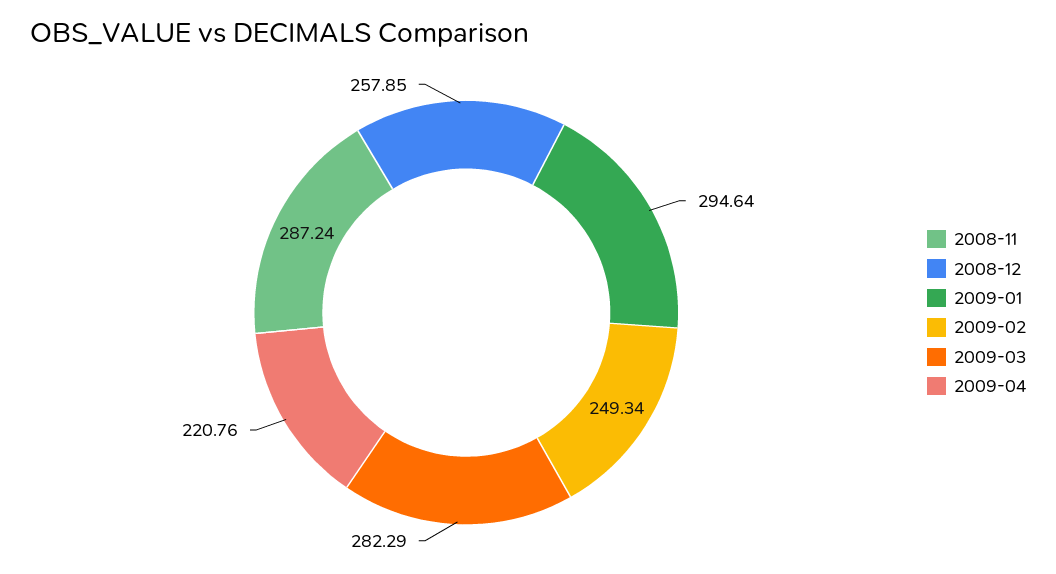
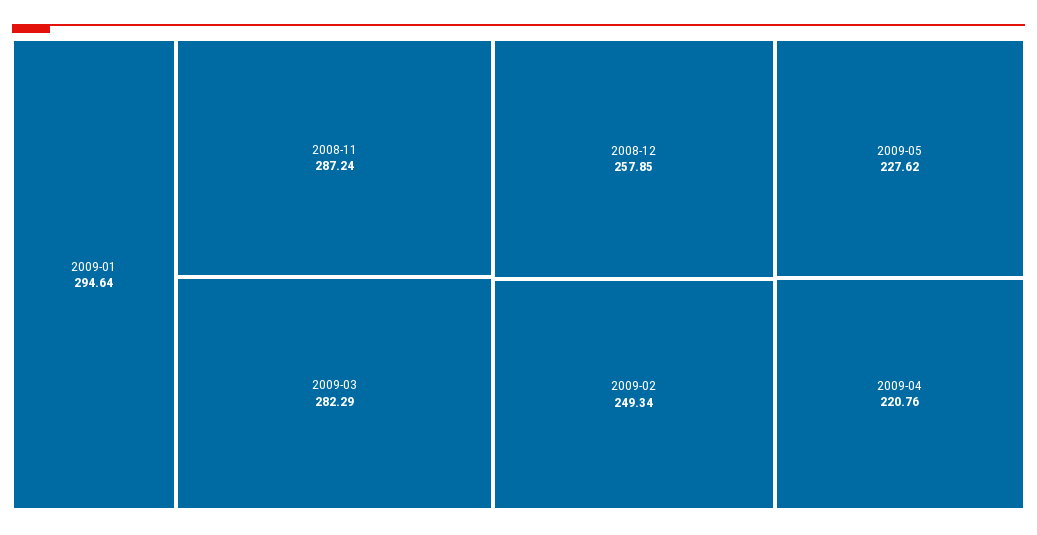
2009-05: none -> 227.62

